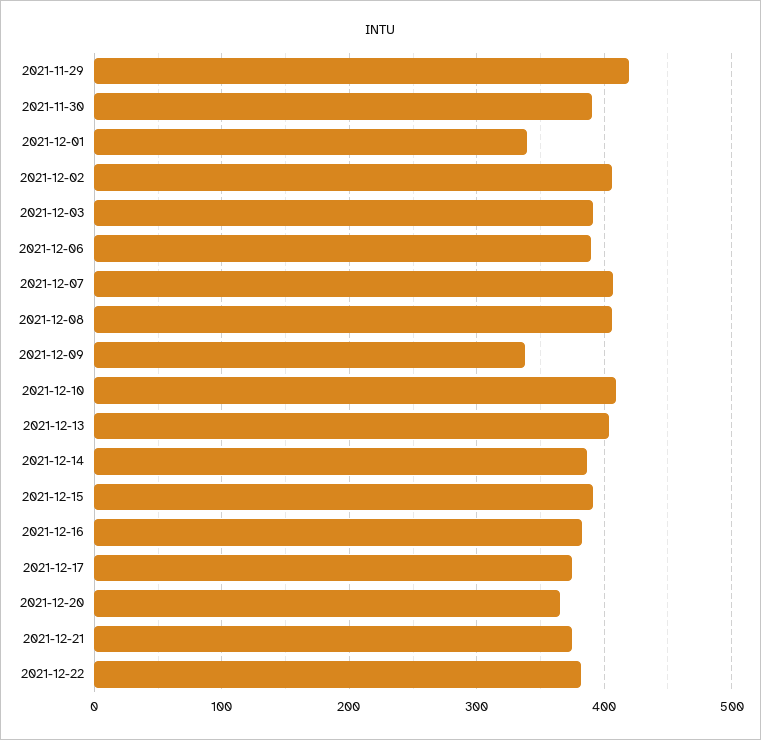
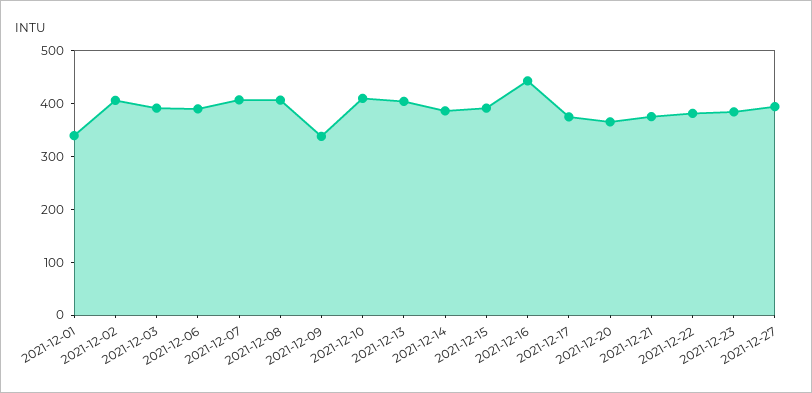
2021-11-29: 420 -> none
2021-11-30: 390 -> none
2021-12-16: 380 -> 440
2021-12-23: none -> 380
2021-12-27: none -> 400

